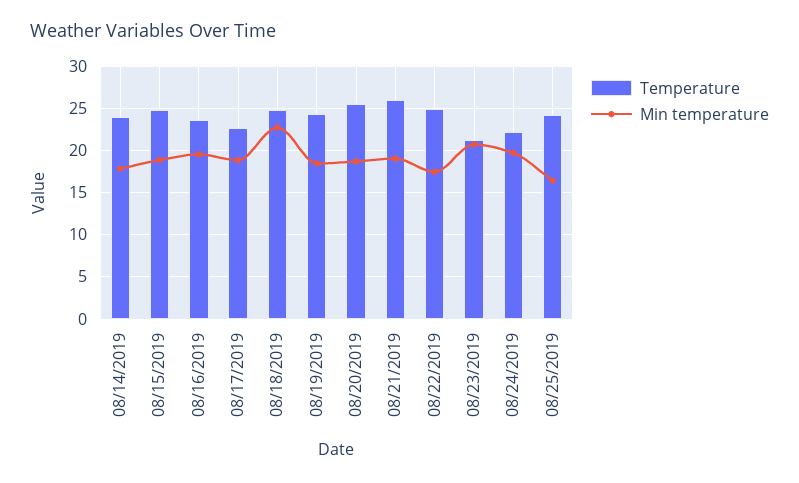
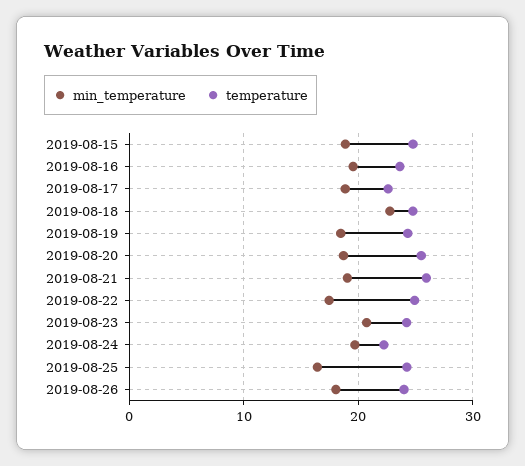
Temperature, 08/14/2019: 24 -> none
Min temperature, 08/14/2019: 18 -> none
Temperature, 08/23/2019: 21 -> 24
Min temperature, 2019-08-26: none -> 18
Temperature, 2019-08-26: none -> 24

